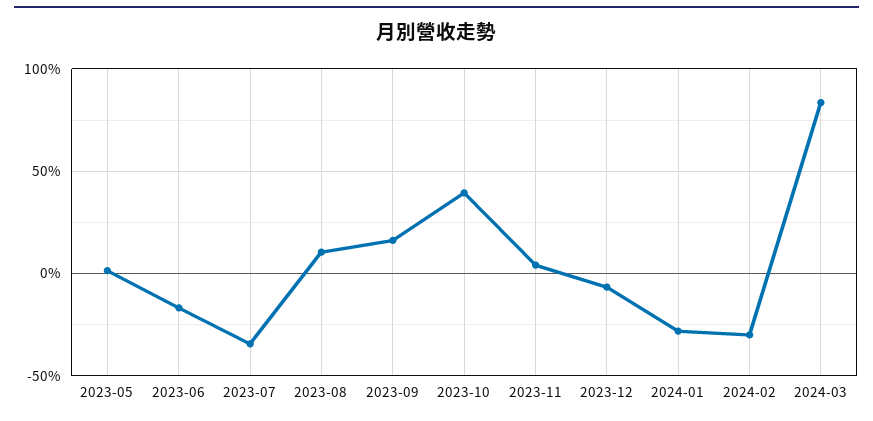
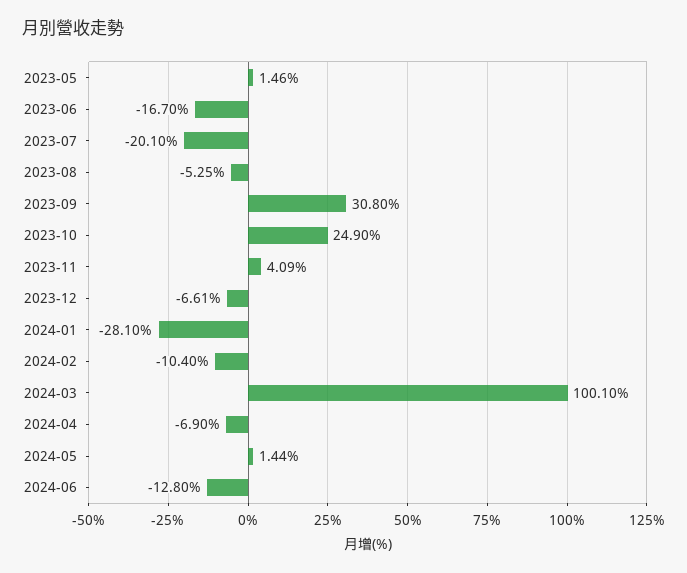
2023-07: -35 -> -20.1
2023-08: 10 -> -5.25
2023-09: 15 -> 30.8
2023-10: 40 -> 24.9
2024-02: -30 -> -10.4
2024-03: 85 -> 100.1
2024-04: none -> -6.9
2024-05: none -> 1.44
2024-06: none -> -12.8

